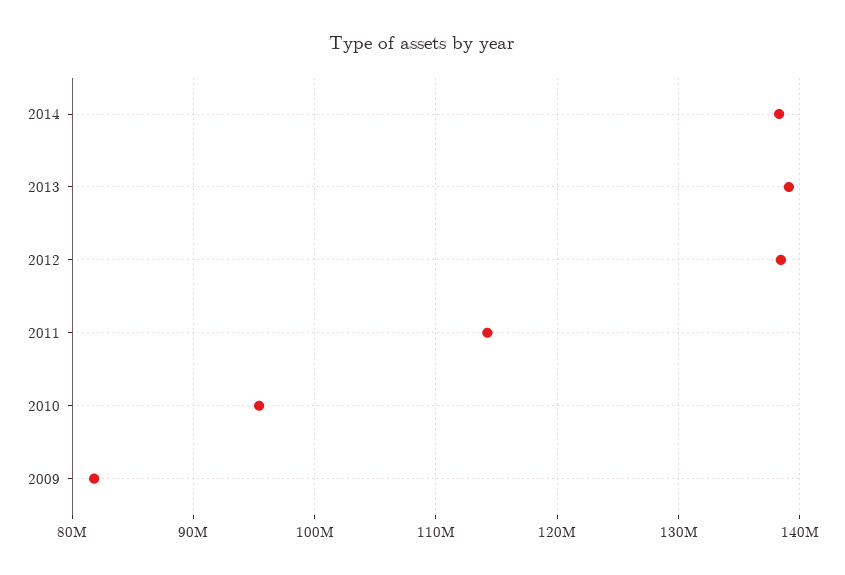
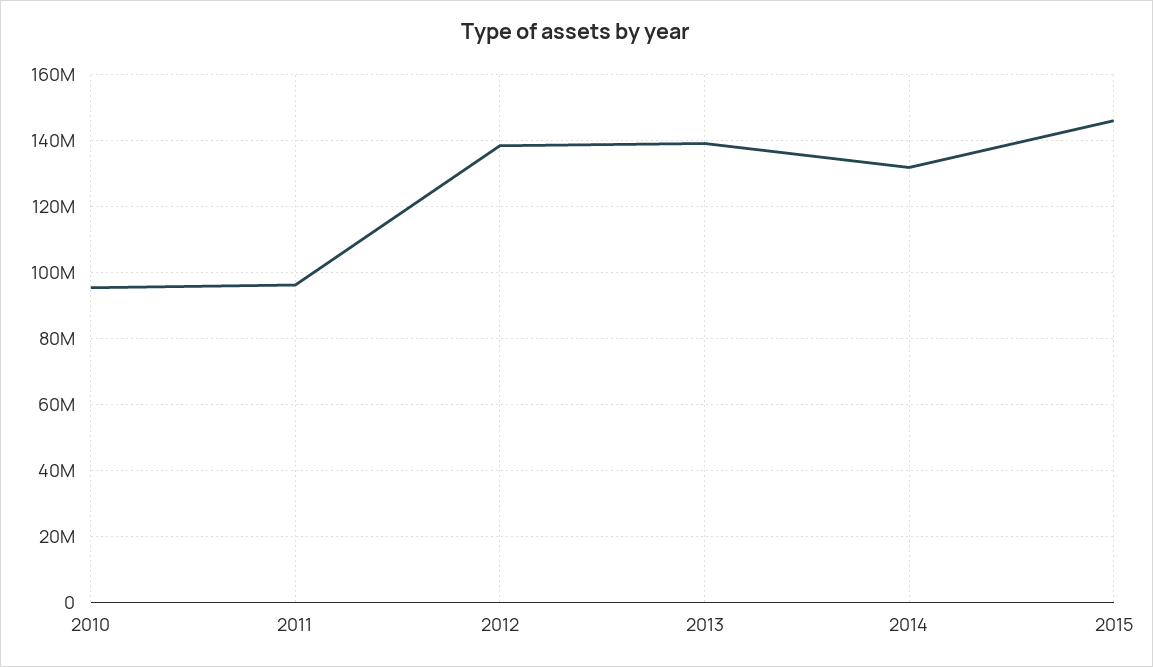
2014: 138000000 -> 132000000
2011: 114000000 -> 96000000
2009: 82000000 -> none
2015: none -> 146000000

